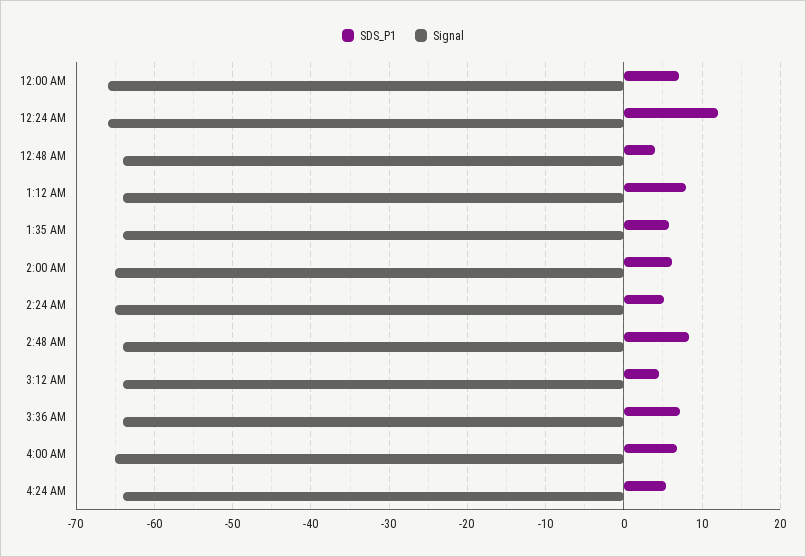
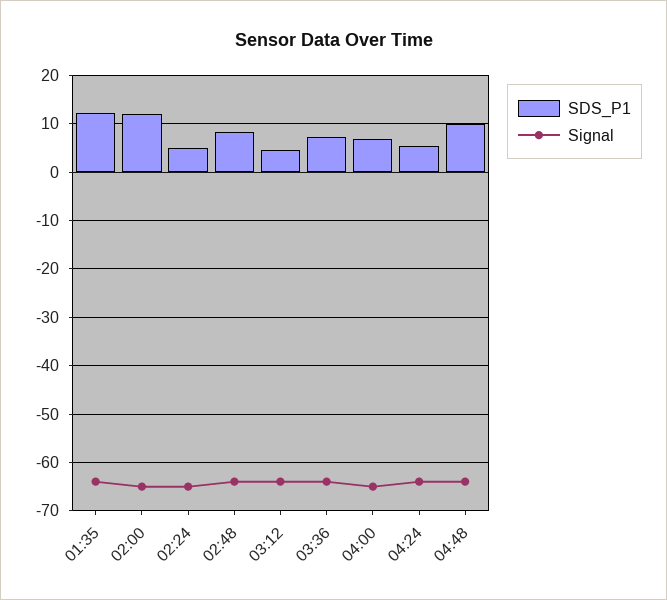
SDS_P1, 12:00 AM: 7 -> none
Signal, 12:00 AM: -66 -> none
SDS_P1, 12:24 AM: 12 -> none
Signal, 12:24 AM: -66 -> none
SDS_P1, 12:48 AM: 4 -> none
Signal, 12:48 AM: -64 -> none
SDS_P1, 1:12 AM: 8 -> none
Signal, 1:12 AM: -64 -> none
SDS_P1, 1:35 AM: 6 -> 12
SDS_P1, 2:00 AM: 6 -> 12
SDS_P1, 04:48: none -> 10
Signal, 04:48: none -> -64

